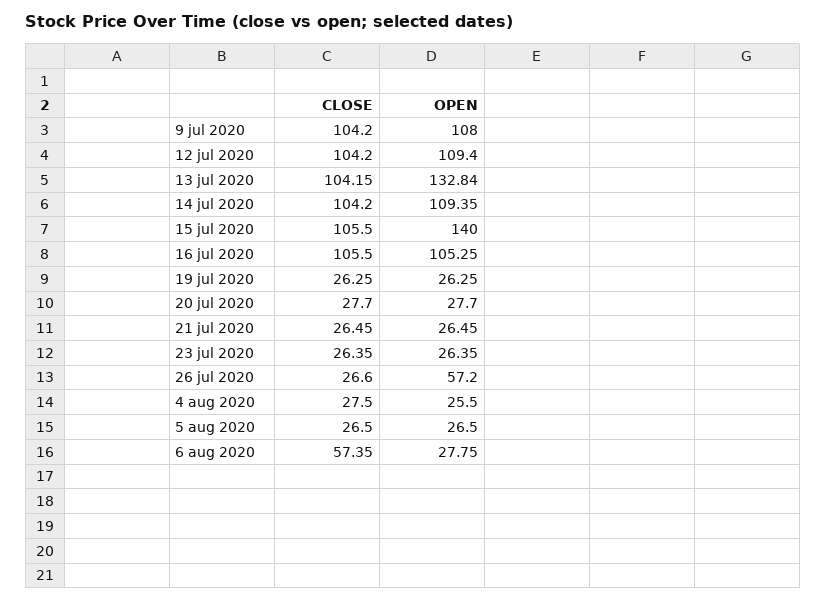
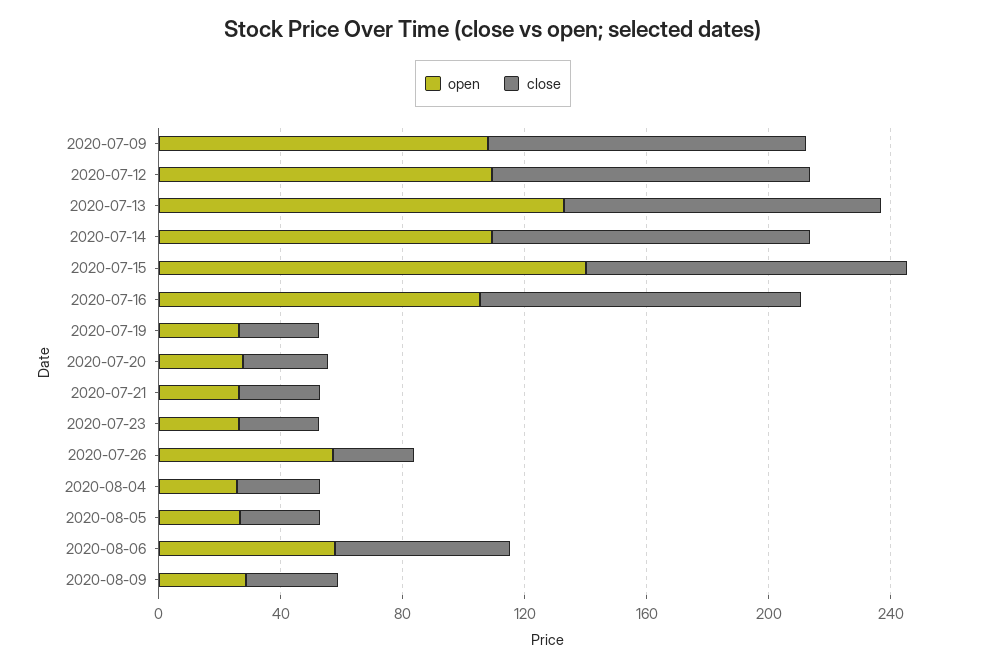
OPEN, 6 aug 2020: 27.75 -> 60
OPEN, 2020-08-09: none -> 30
CLOSE, 2020-08-09: none -> 30

